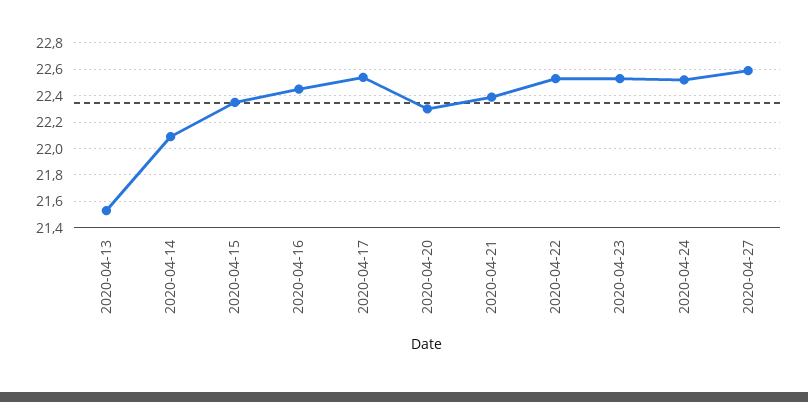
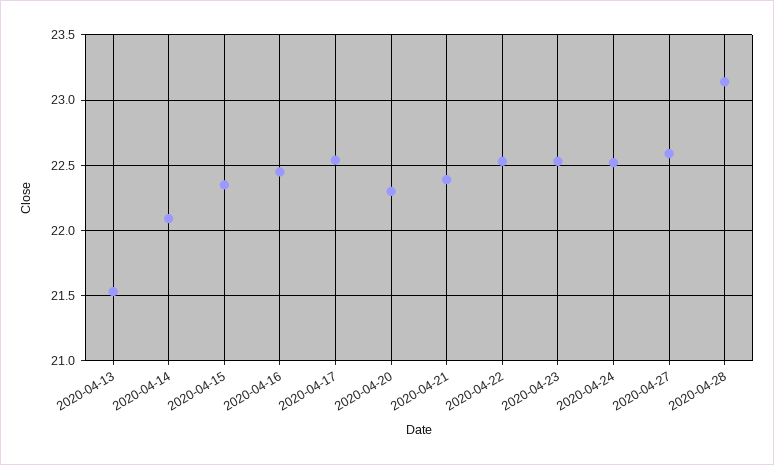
2020-04-28: none -> 23.15

